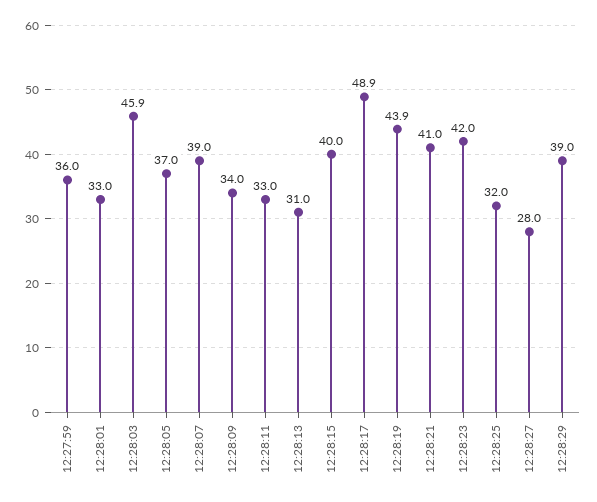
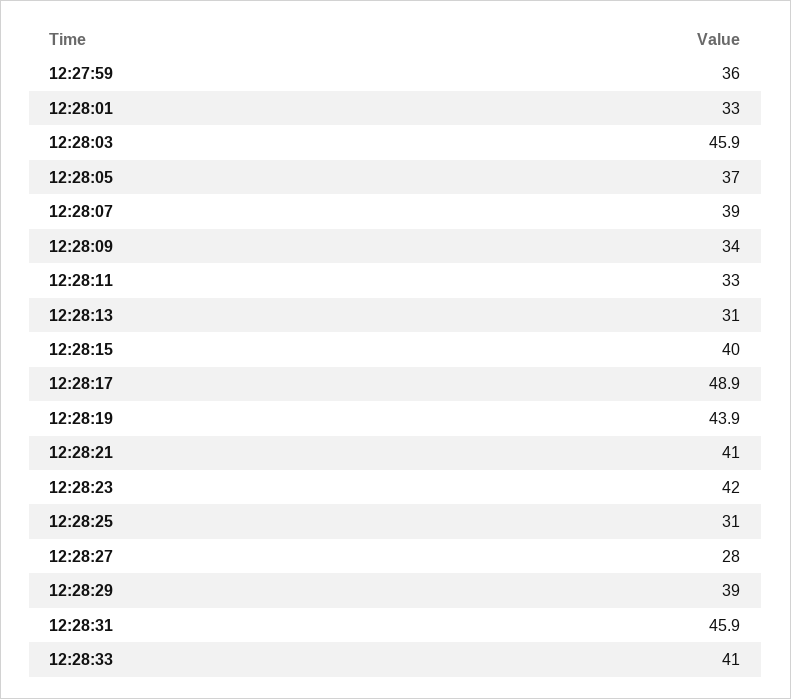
12:28:25: 32 -> 31
12:28:31: none -> 45.9
12:28:33: none -> 41

